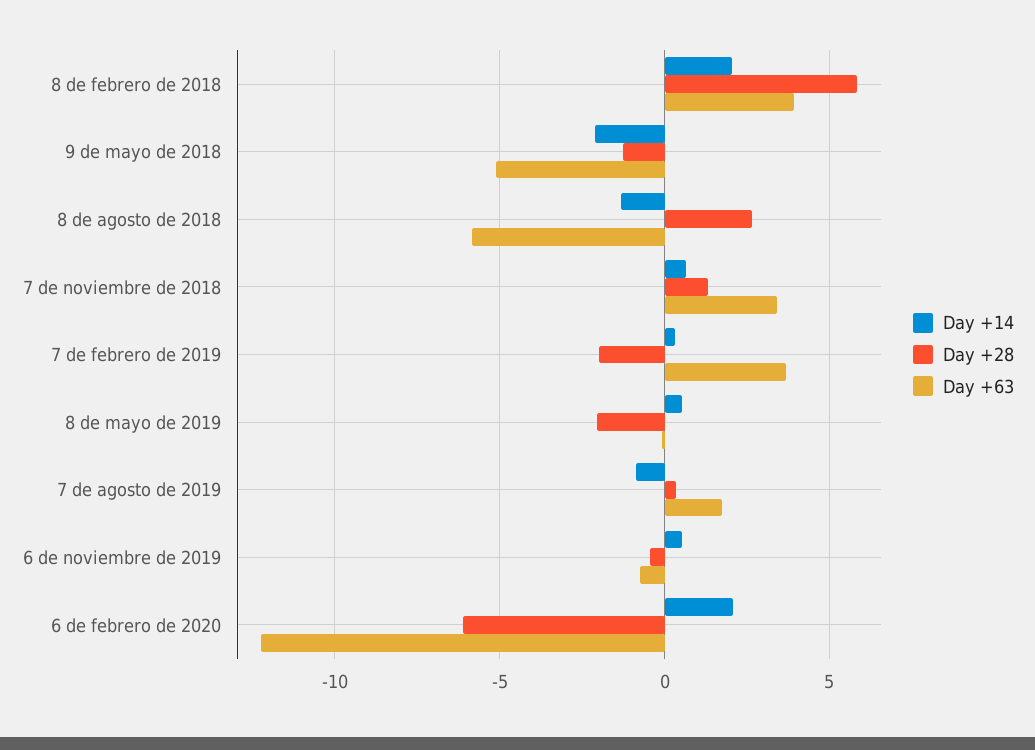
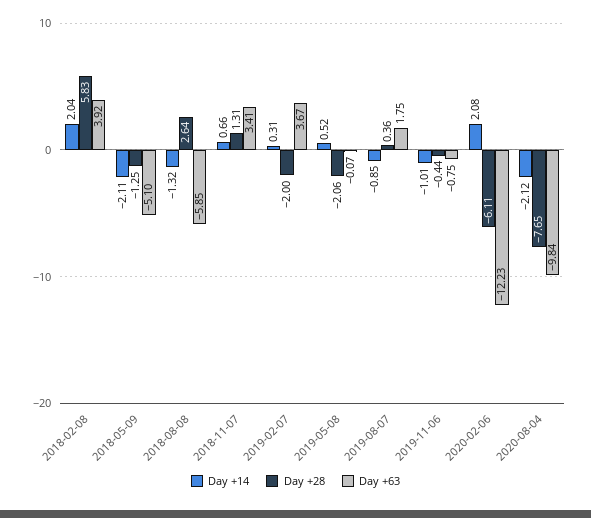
Day +14, 6 de noviembre de 2019: 0.5 -> -1.01
Day +14, 2020-08-04: none -> -2.12
Day +28, 2020-08-04: none -> -7.65
Day +63, 2020-08-04: none -> -9.84

